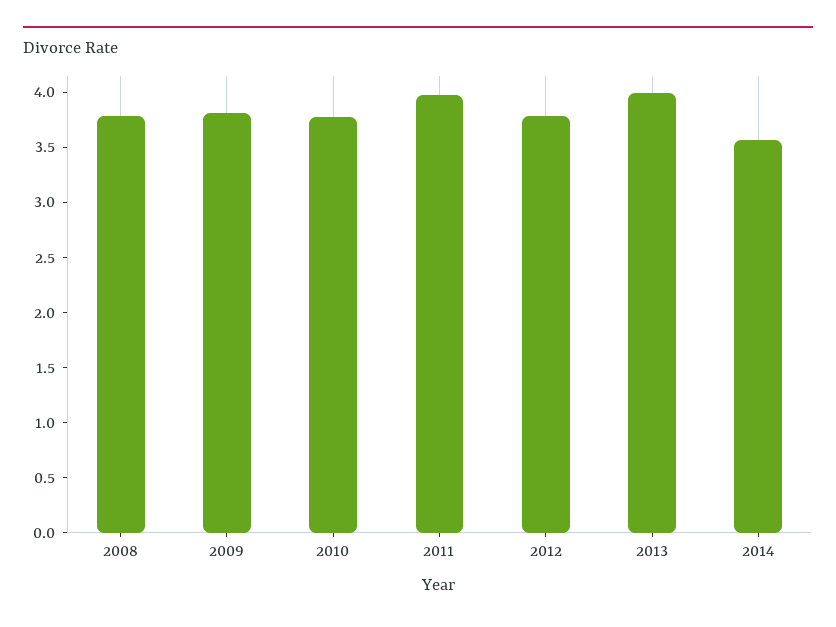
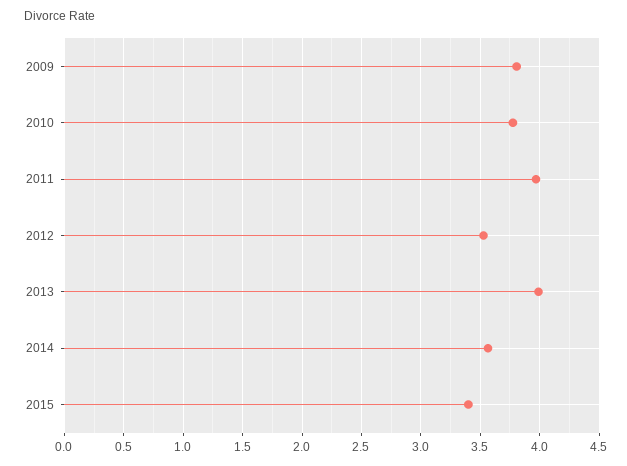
2008: 3.8 -> none
2012: 3.8 -> 3.5
2015: none -> 3.4

